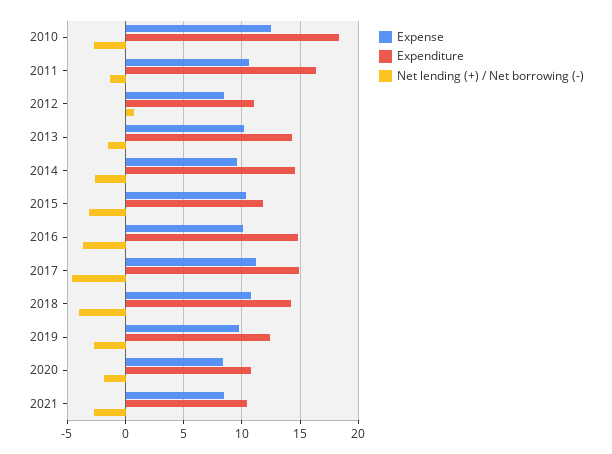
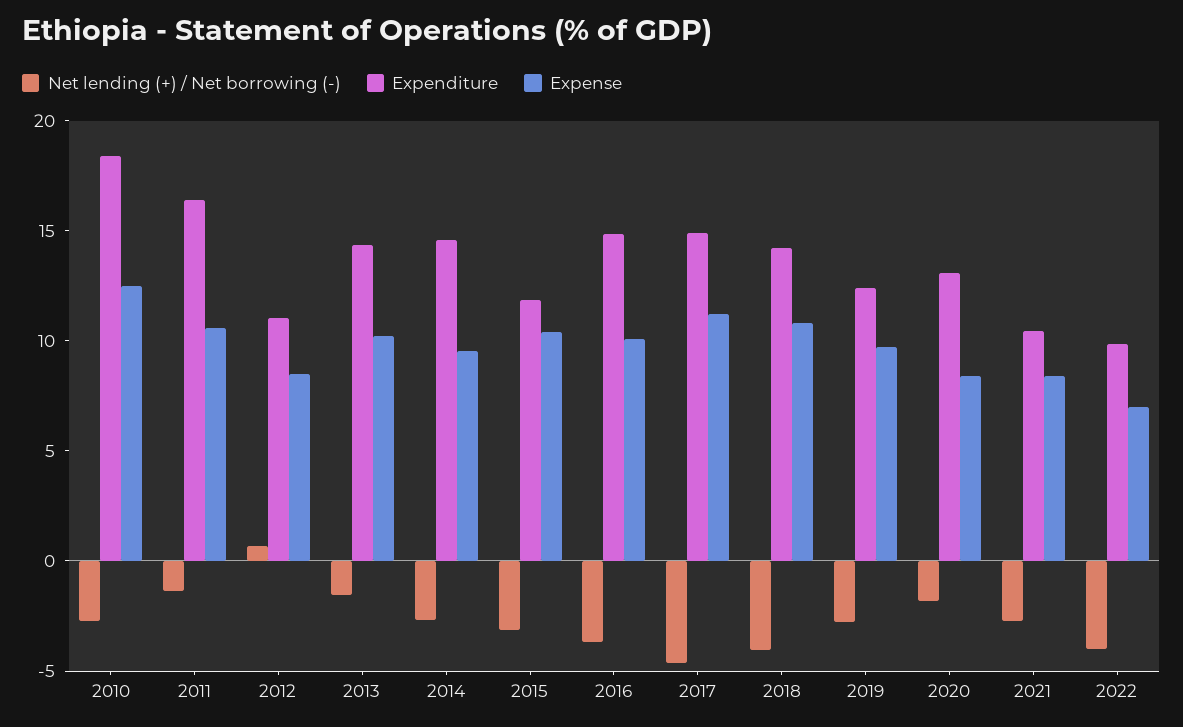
Expenditure, 2020: 11 -> 13
Net lending (+) / Net borrowing (-), 2022: none -> -4
Expenditure, 2022: none -> 10
Expense, 2022: none -> 7

